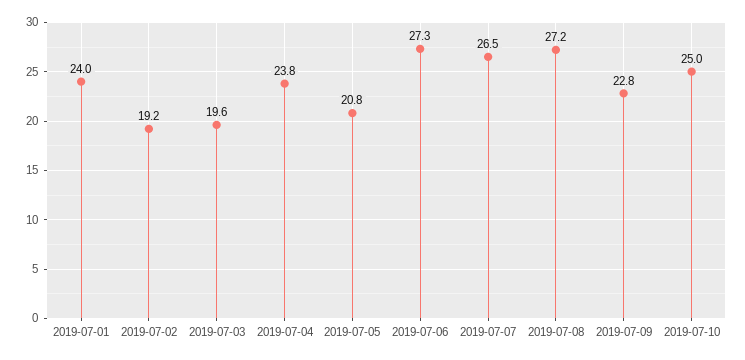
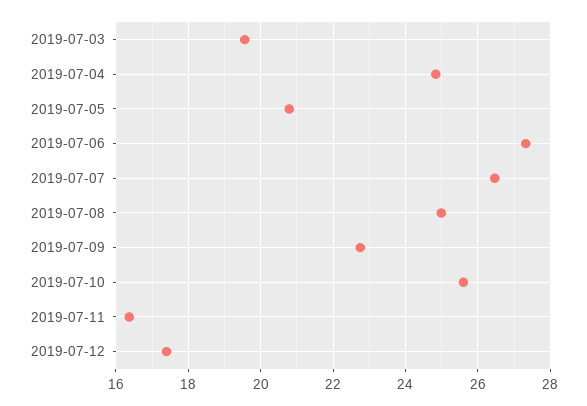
2019-07-01: 24 -> none
2019-07-02: 19.2 -> none
2019-07-04: 23.8 -> 24.8
2019-07-08: 27.2 -> 25
2019-07-10: 25 -> 25.6
2019-07-11: none -> 16.4
2019-07-12: none -> 17.4

